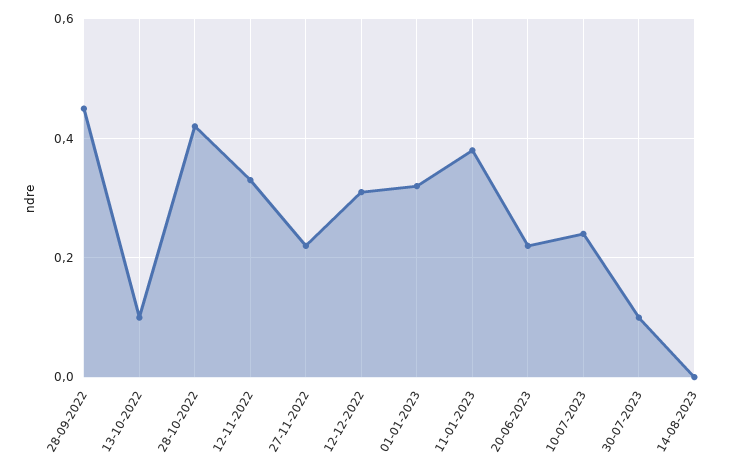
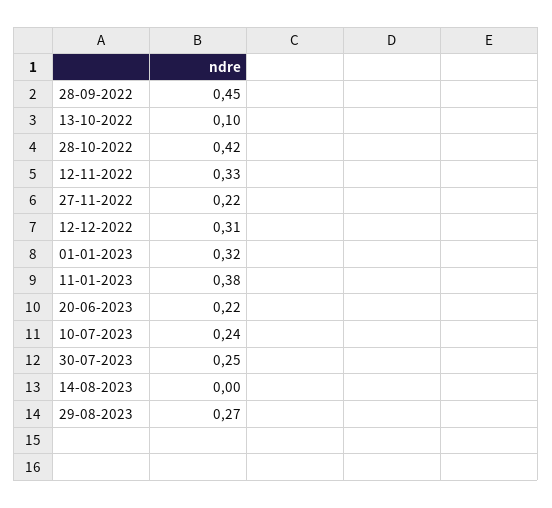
30-07-2023: 0.1 -> 0.25
29-08-2023: none -> 0.27

